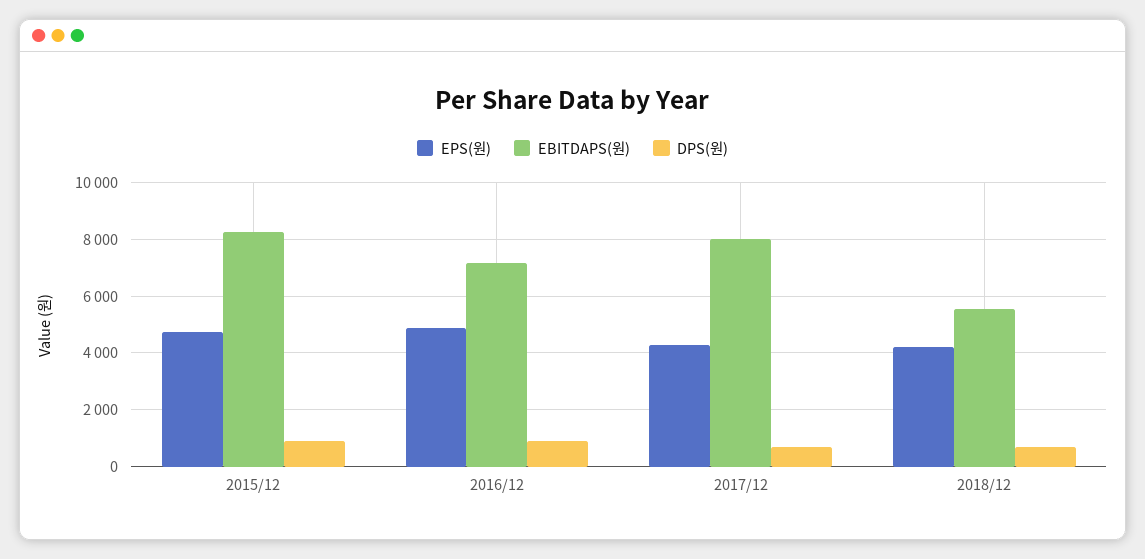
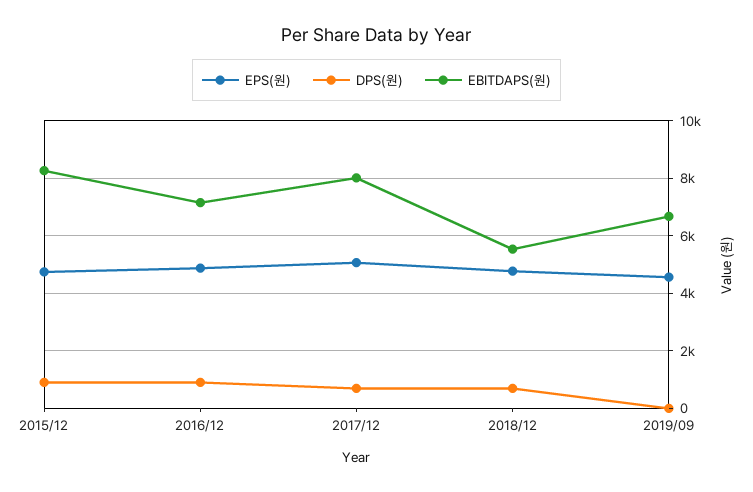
EPS(원), 2017/12: 4250 -> 5000
EPS(원), 2018/12: 4250 -> 4750
EPS(원), 2019/09: none -> 4500
DPS(원), 2019/09: none -> 0
EBITDAPS(원), 2019/09: none -> 6750

